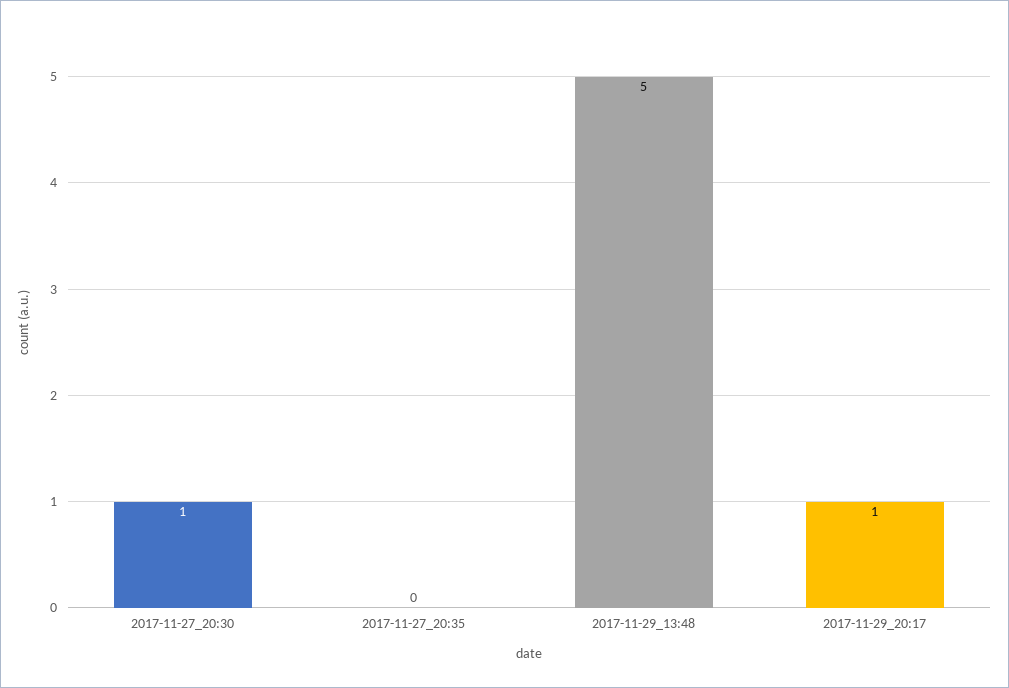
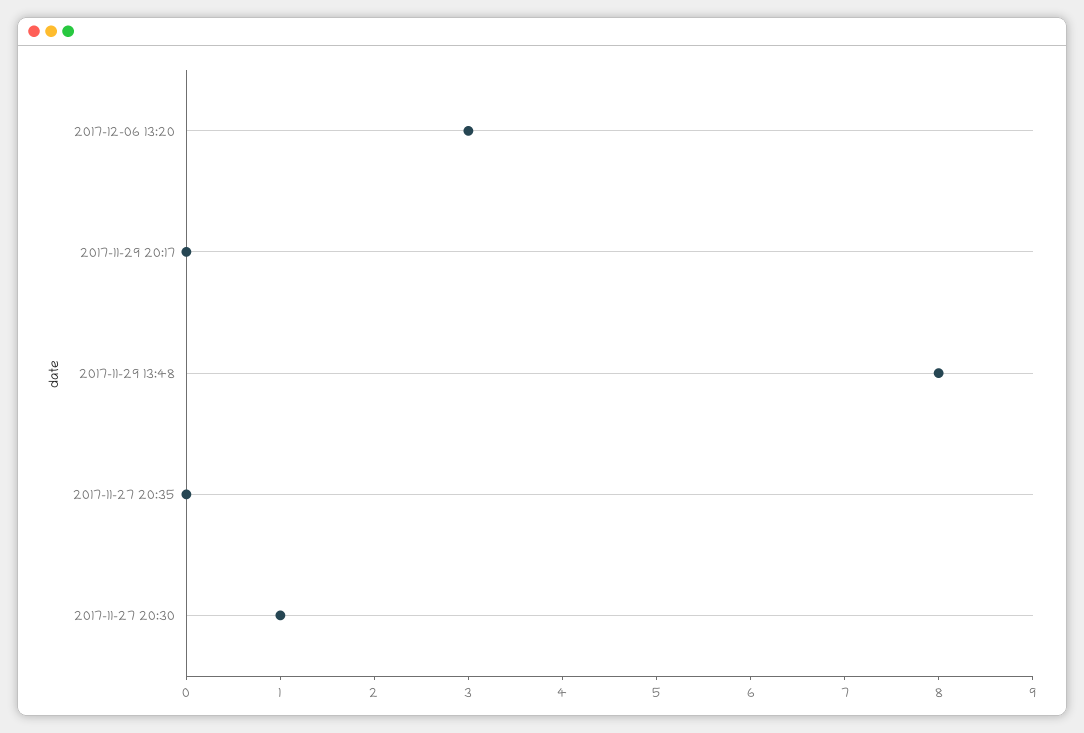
2017-11-29_13:48: 5 -> 8
2017-11-29_20:17: 1 -> 0
2017-12-06 13:20: none -> 3

